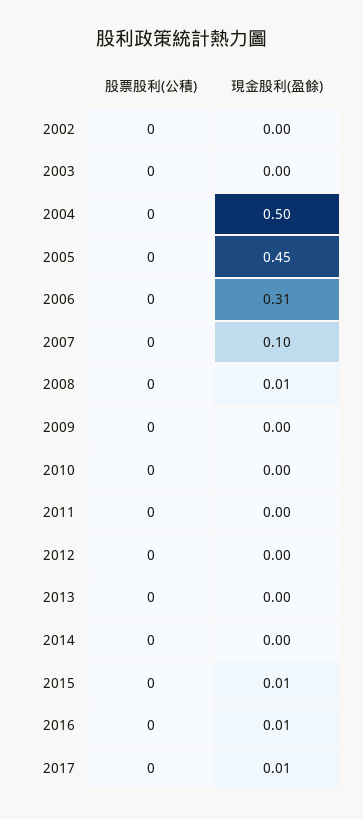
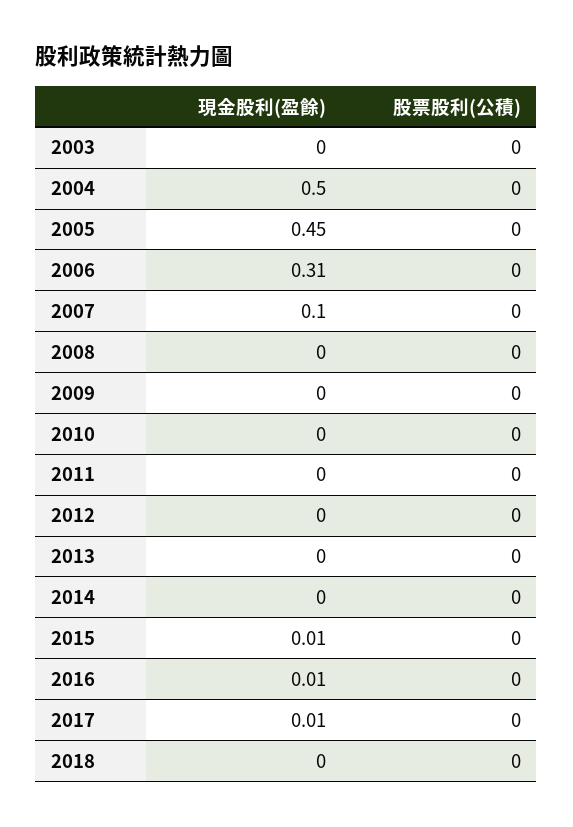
股票股利(公積), 2002: 0 -> none
現金股利(盈餘), 2002: 0 -> none
現金股利(盈餘), 2008: 0.01 -> 0
現金股利(盈餘), 2018: none -> 0
股票股利(公積), 2018: none -> 0

